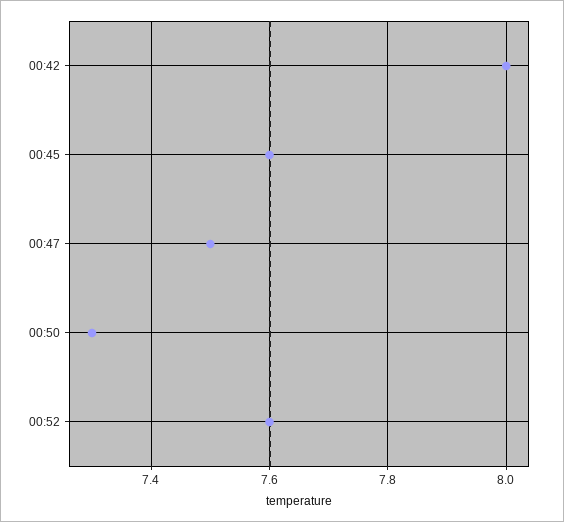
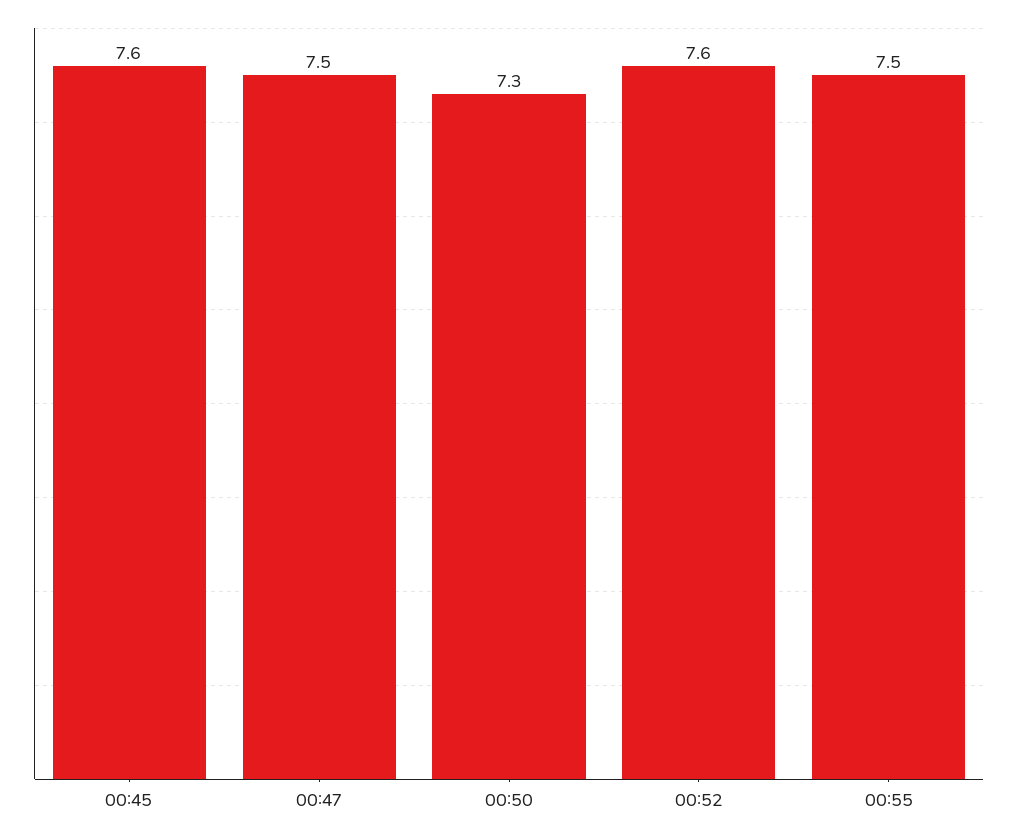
00:42: 8 -> none
00:55: none -> 7.5

